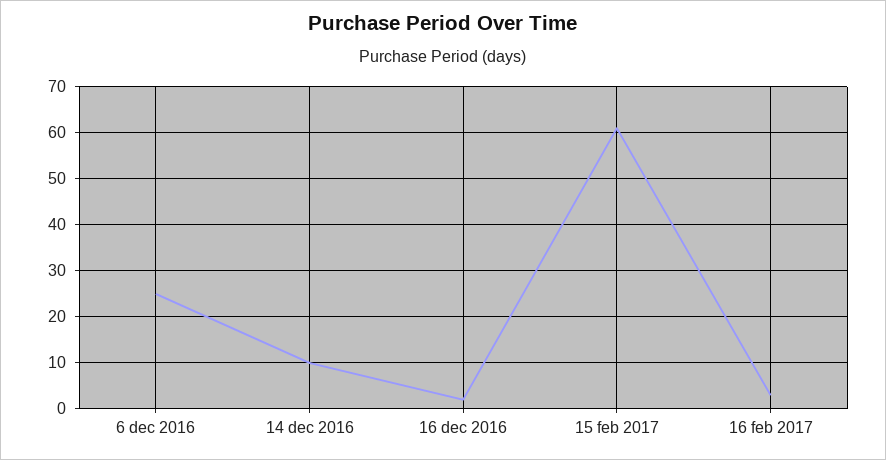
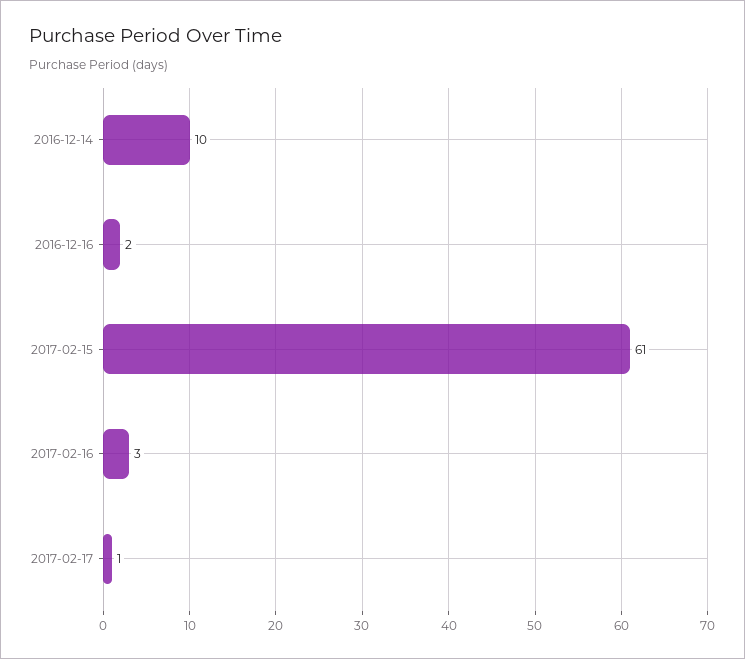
6 dec 2016: 25 -> none
2017-02-17: none -> 1

